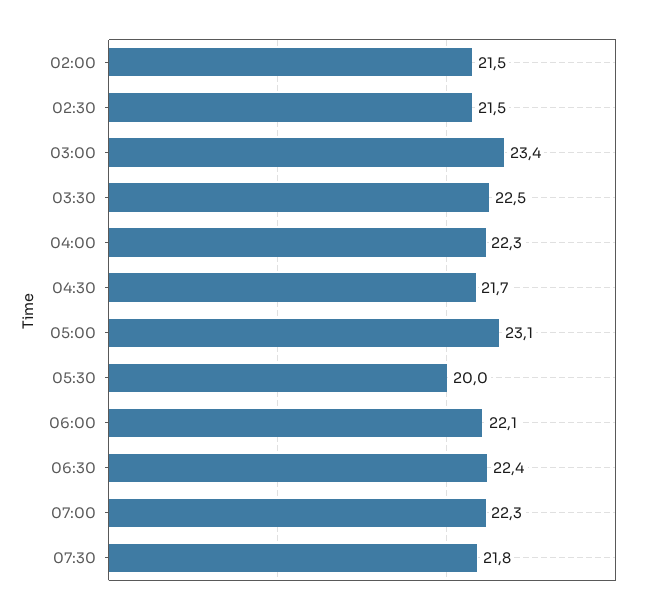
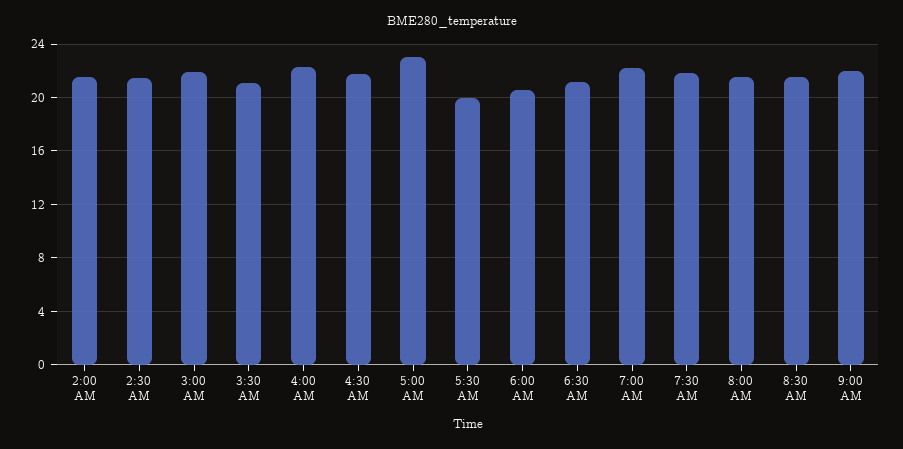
03:00: 23.4 -> 22
03:30: 22.5 -> 21
06:00: 22.1 -> 20.5
06:30: 22.4 -> 21
8:00 AM: none -> 21.5
8:30 AM: none -> 21.5
9:00 AM: none -> 22

